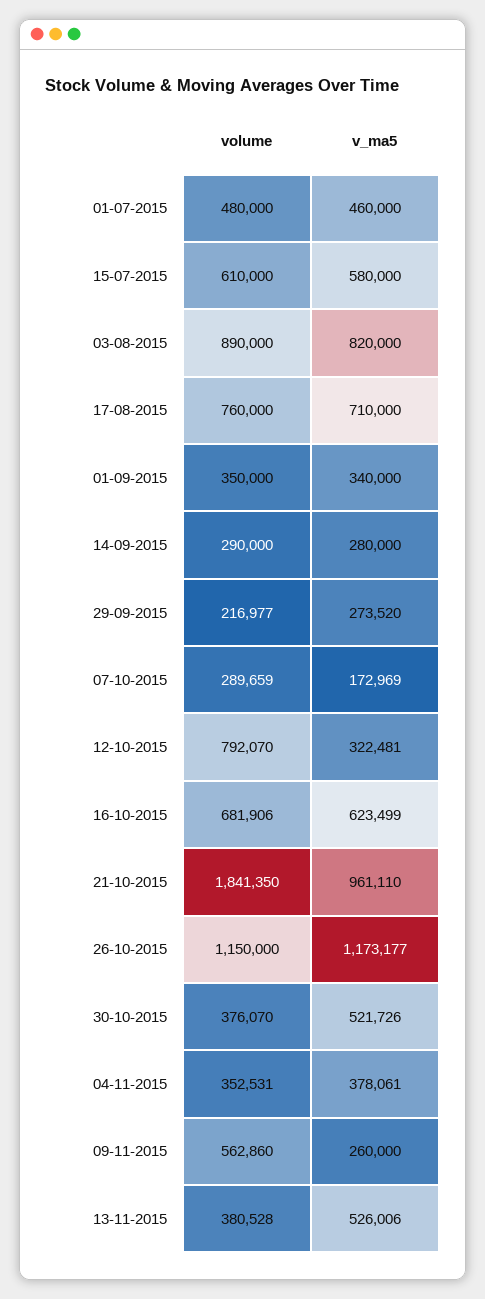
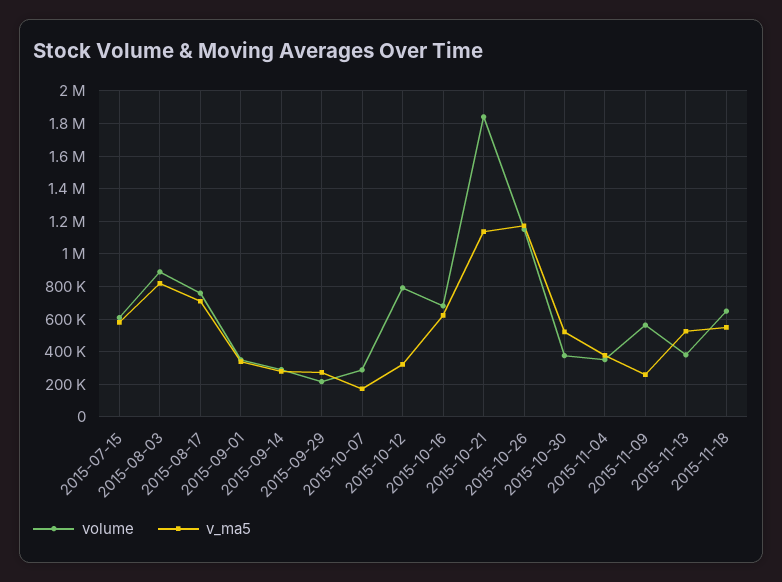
volume, 01-07-2015: 480000 -> none
v_ma5, 01-07-2015: 460000 -> none
v_ma5, 21-10-2015: 961110 -> 1150000
volume, 2015-11-18: none -> 650000
v_ma5, 2015-11-18: none -> 550000

